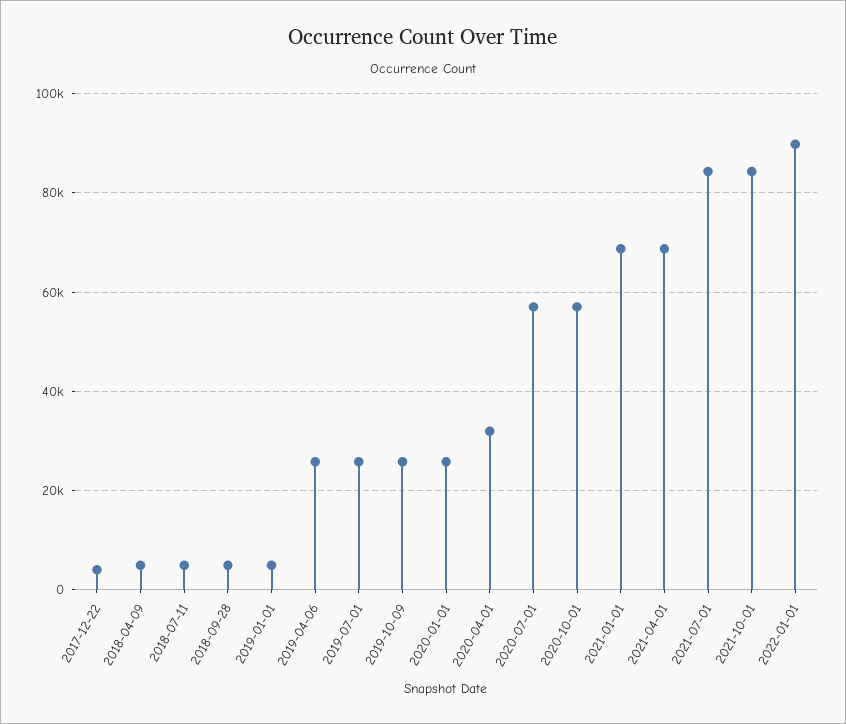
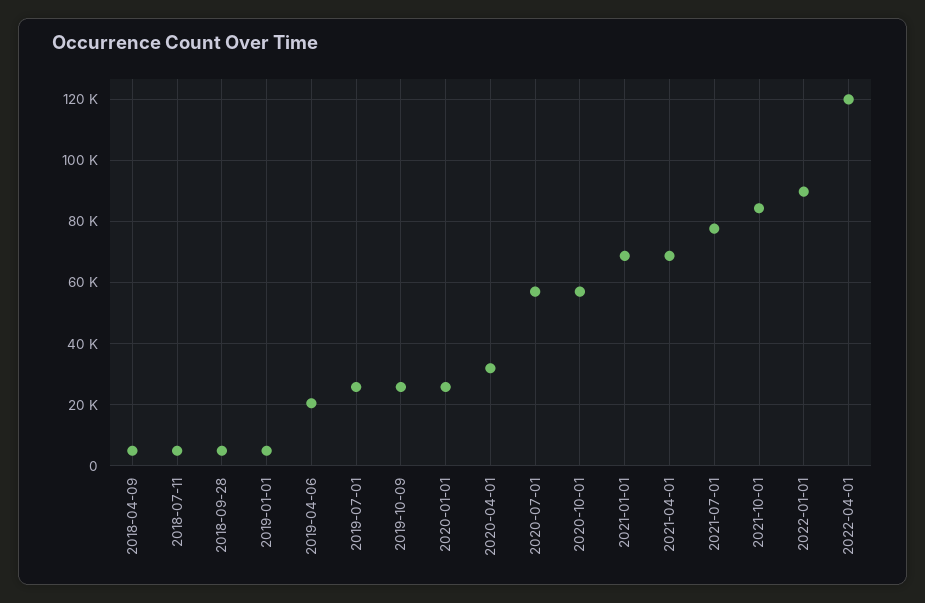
2017-12-22: 4000 -> none
2019-04-06: 26000 -> 20000
2021-07-01: 84000 -> 78000
2022-04-01: none -> 120000

